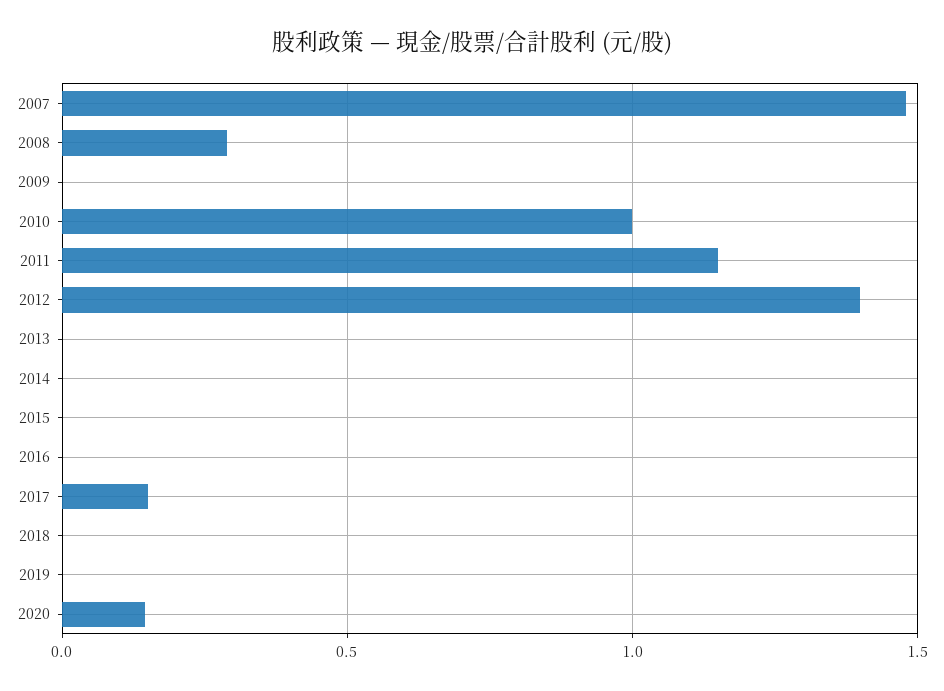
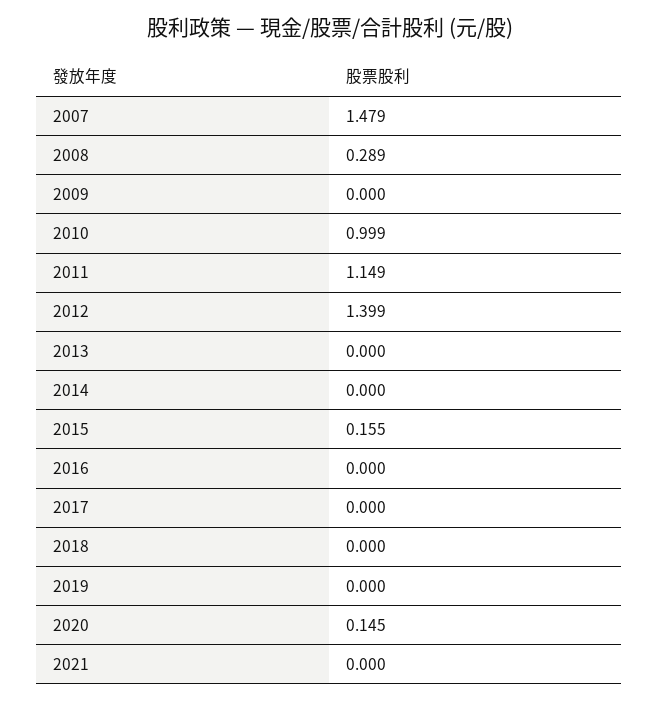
2015: 0 -> 0.155
2017: 0.15 -> 0
2021: none -> 0

